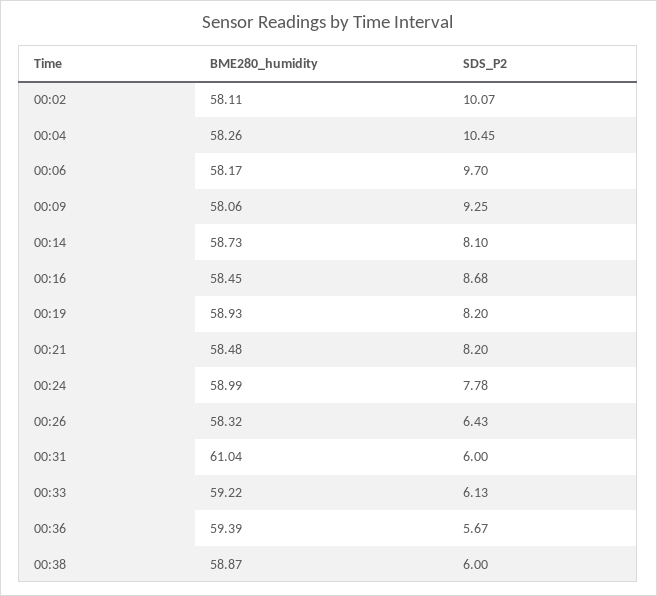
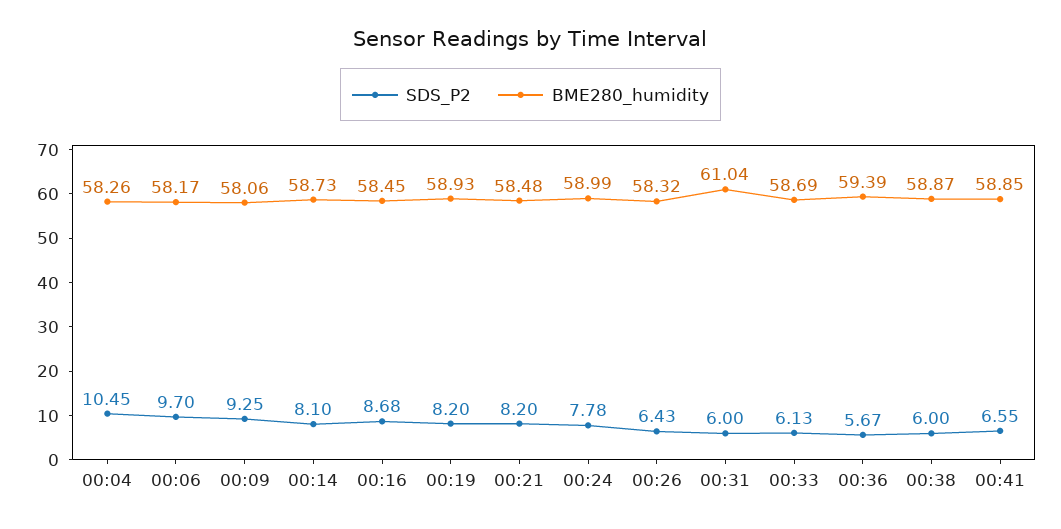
BME280_humidity, 00:02: 58.11 -> none
SDS_P2, 00:02: 10.07 -> none
BME280_humidity, 00:33: 59.22 -> 58.69
SDS_P2, 00:41: none -> 6.55
BME280_humidity, 00:41: none -> 58.85

